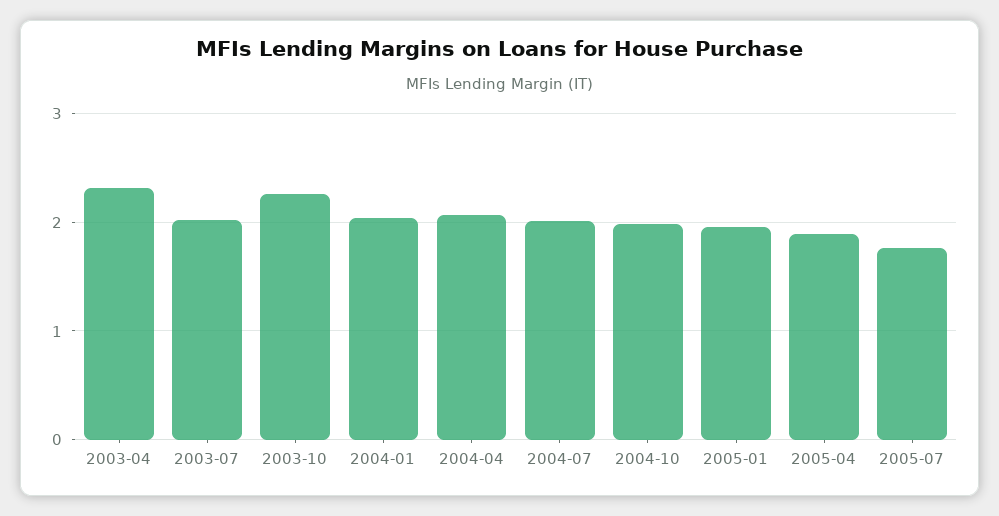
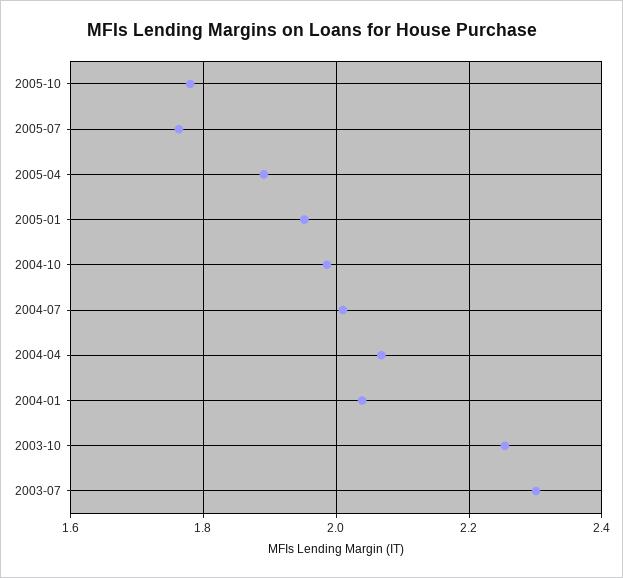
2003-04: 2.3 -> none
2003-07: 2 -> 2.3
2005-10: none -> 1.78

